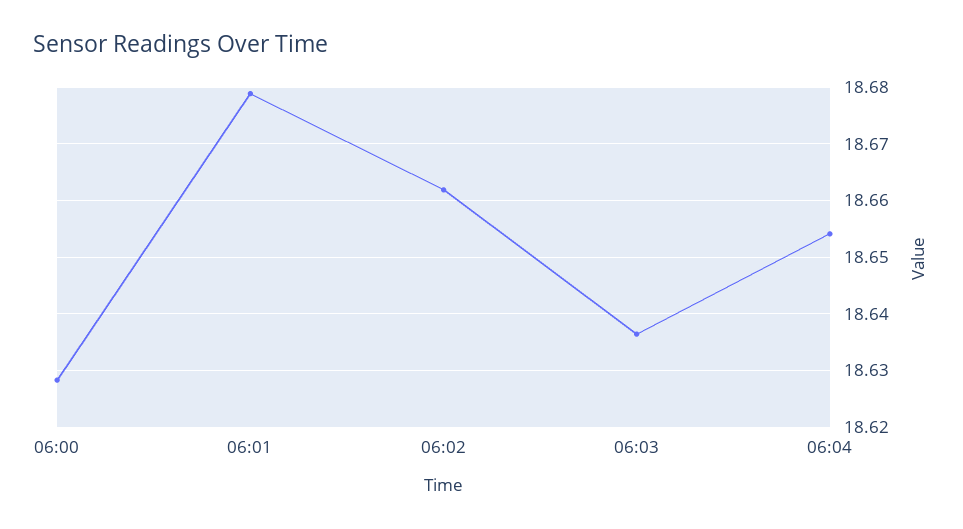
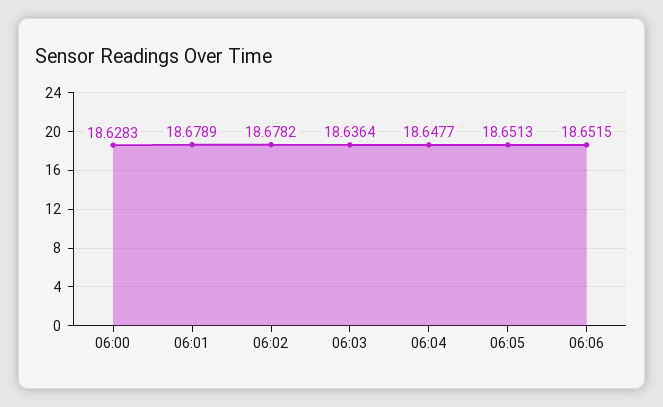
06:02: 18.662 -> 18.6782
06:04: 18.654 -> 18.6477
06:05: none -> 18.6513
06:06: none -> 18.6515

